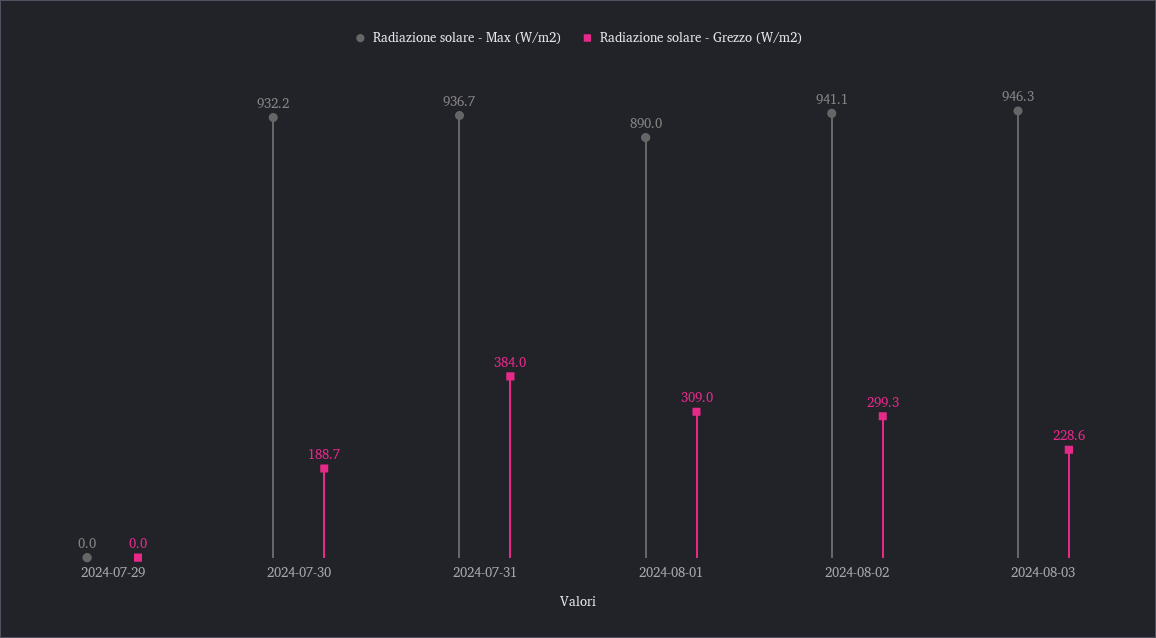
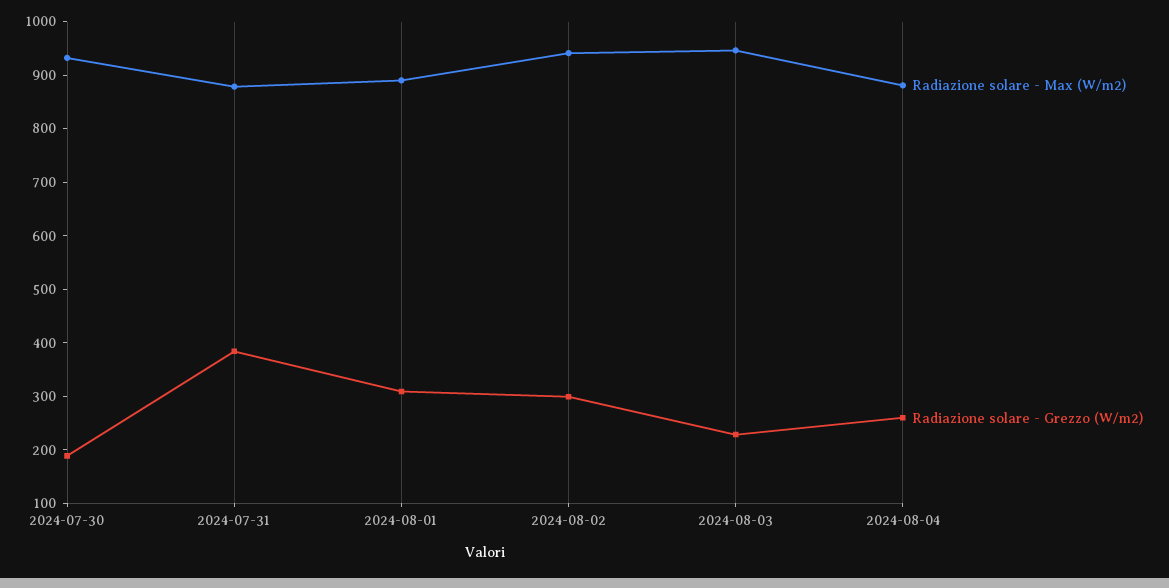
Radiazione solare - Max (W/m2), 2024-07-29: 0 -> none
Radiazione solare - Grezzo (W/m2), 2024-07-29: 0 -> none
Radiazione solare - Max (W/m2), 2024-07-31: 936.7 -> 880
Radiazione solare - Max (W/m2), 2024-08-04: none -> 880
Radiazione solare - Grezzo (W/m2), 2024-08-04: none -> 260

